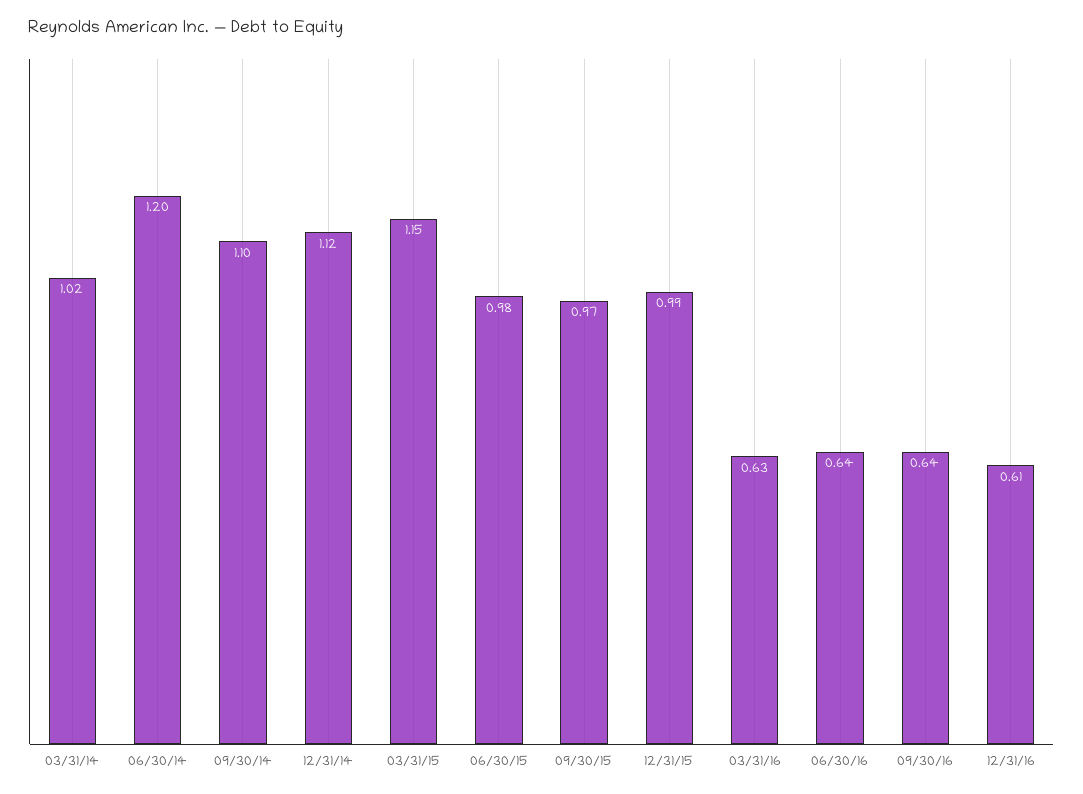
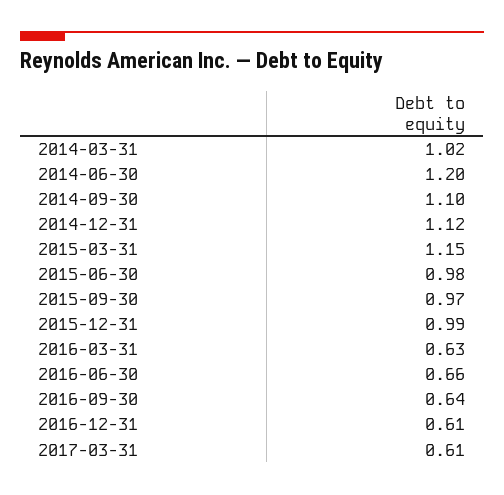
06/30/16: 0.64 -> 0.66
2017-03-31: none -> 0.61

